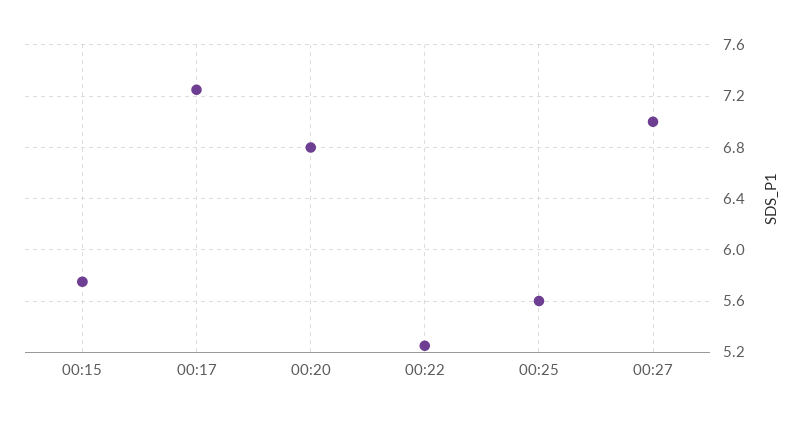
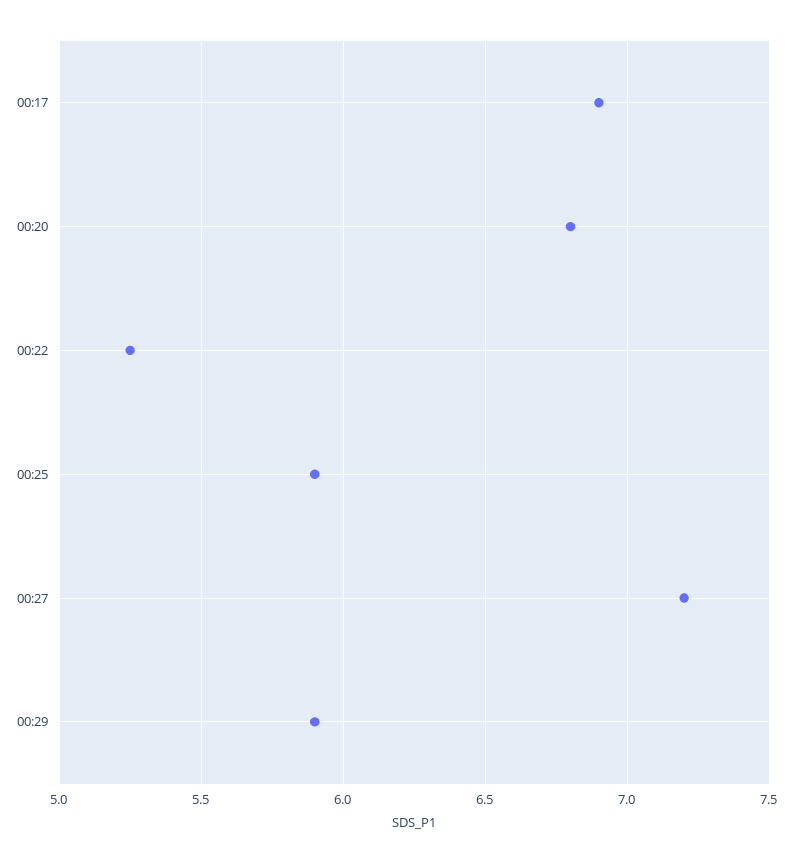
00:15: 5.75 -> none
00:17: 7.25 -> 6.9
00:25: 5.6 -> 5.9
00:27: 7 -> 7.2
00:29: none -> 5.9

